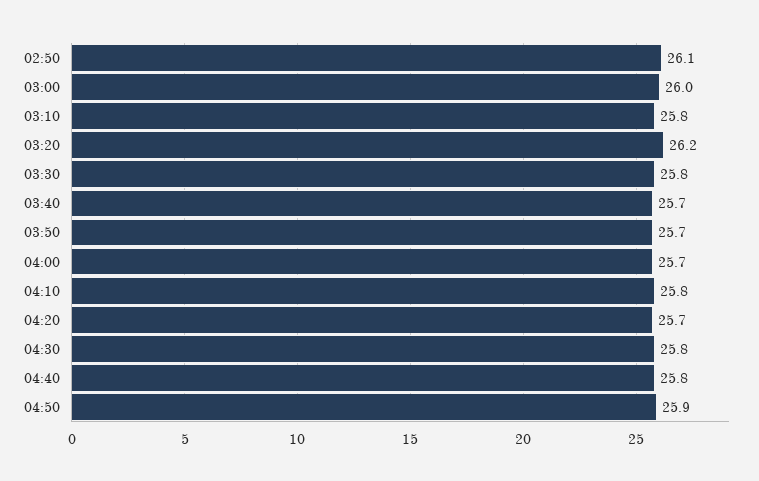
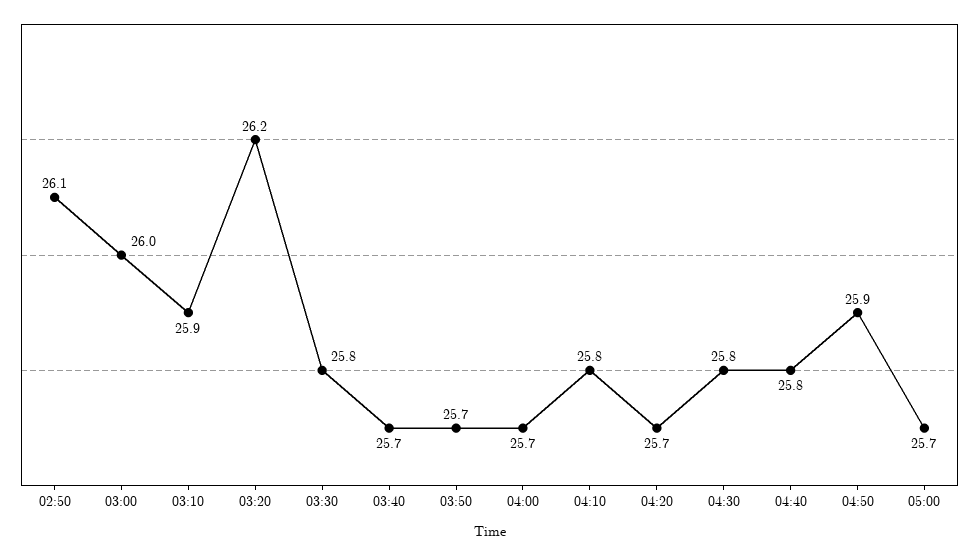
03:10: 25.8 -> 25.9
05:00: none -> 25.7

